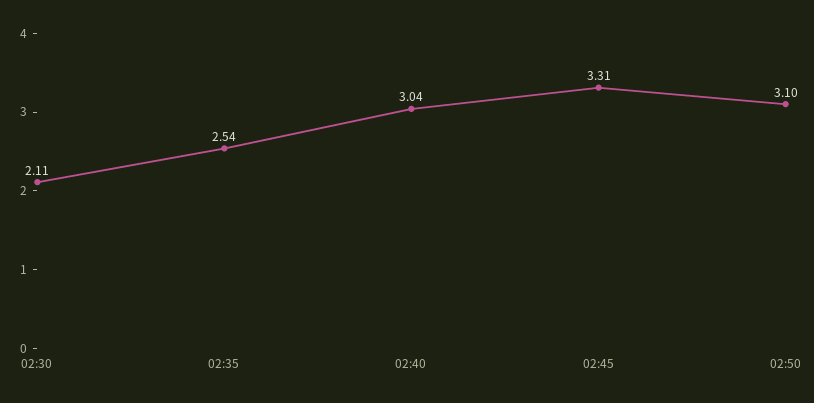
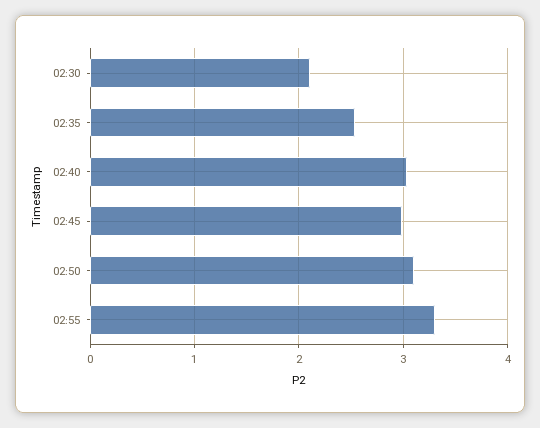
02:45: 3.31 -> 3
02:55: none -> 3.3

